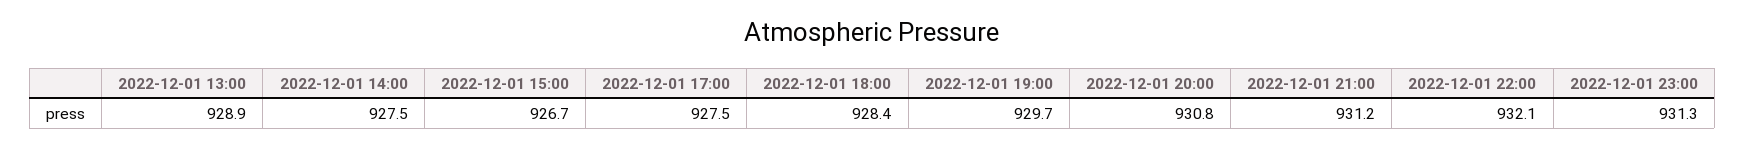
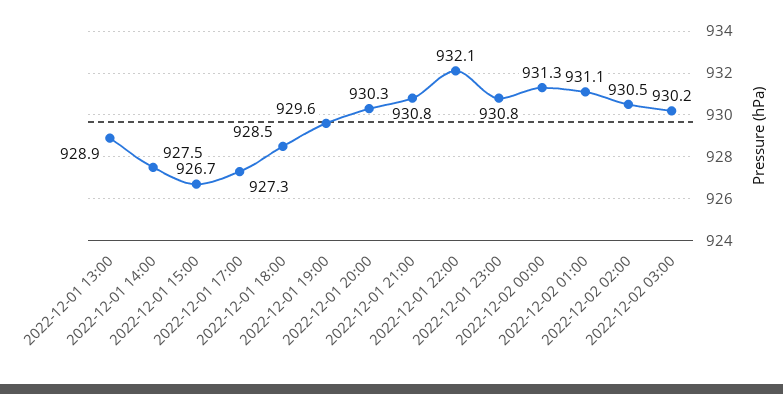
2022-12-01 17:00: 927.5 -> 927.3
2022-12-01 18:00: 928.4 -> 928.5
2022-12-01 19:00: 929.7 -> 929.6
2022-12-01 20:00: 930.8 -> 930.3
2022-12-01 21:00: 931.2 -> 930.8
2022-12-01 23:00: 931.3 -> 930.8
2022-12-02 00:00: none -> 931.3
2022-12-02 01:00: none -> 931.1
2022-12-02 02:00: none -> 930.5
2022-12-02 03:00: none -> 930.2

